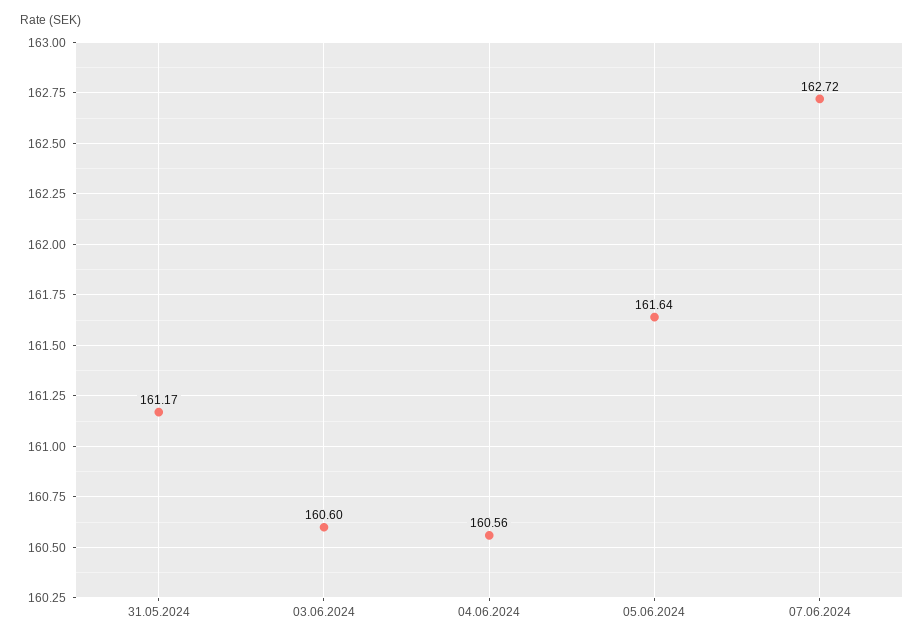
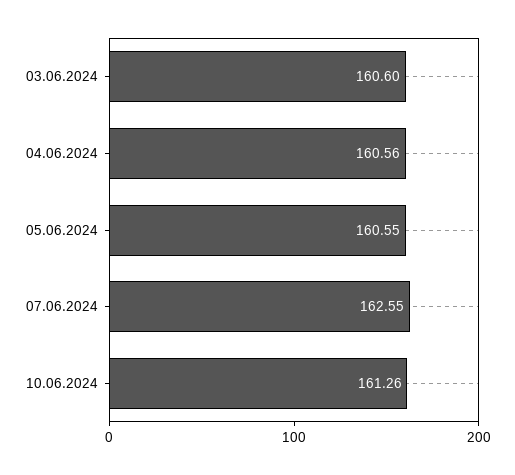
31.05.2024: 161.17 -> none
05.06.2024: 161.64 -> 160.55
07.06.2024: 162.72 -> 162.55
10.06.2024: none -> 161.26

